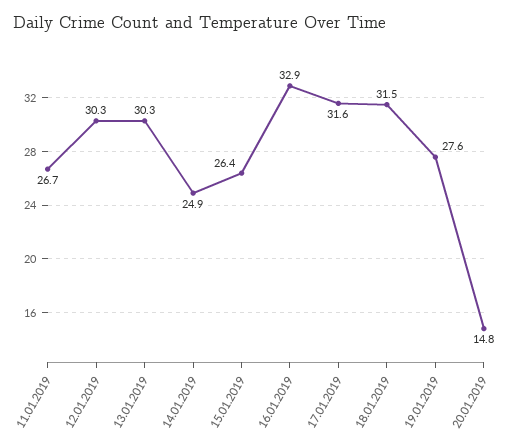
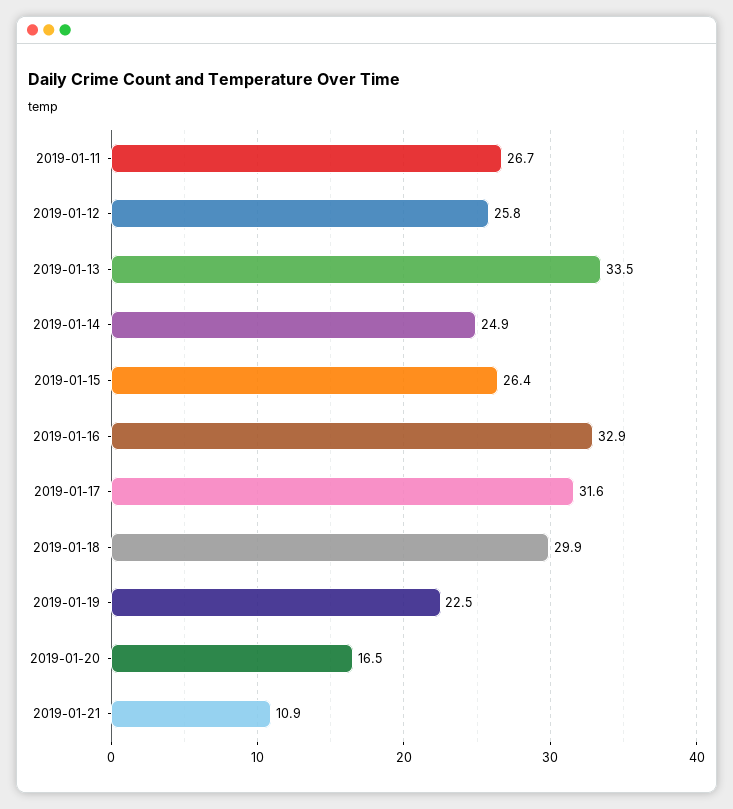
12.01.2019: 30.3 -> 25.8
13.01.2019: 30.3 -> 33.5
18.01.2019: 31.5 -> 29.9
19.01.2019: 27.6 -> 22.5
20.01.2019: 14.8 -> 16.5
2019-01-21: none -> 10.9

